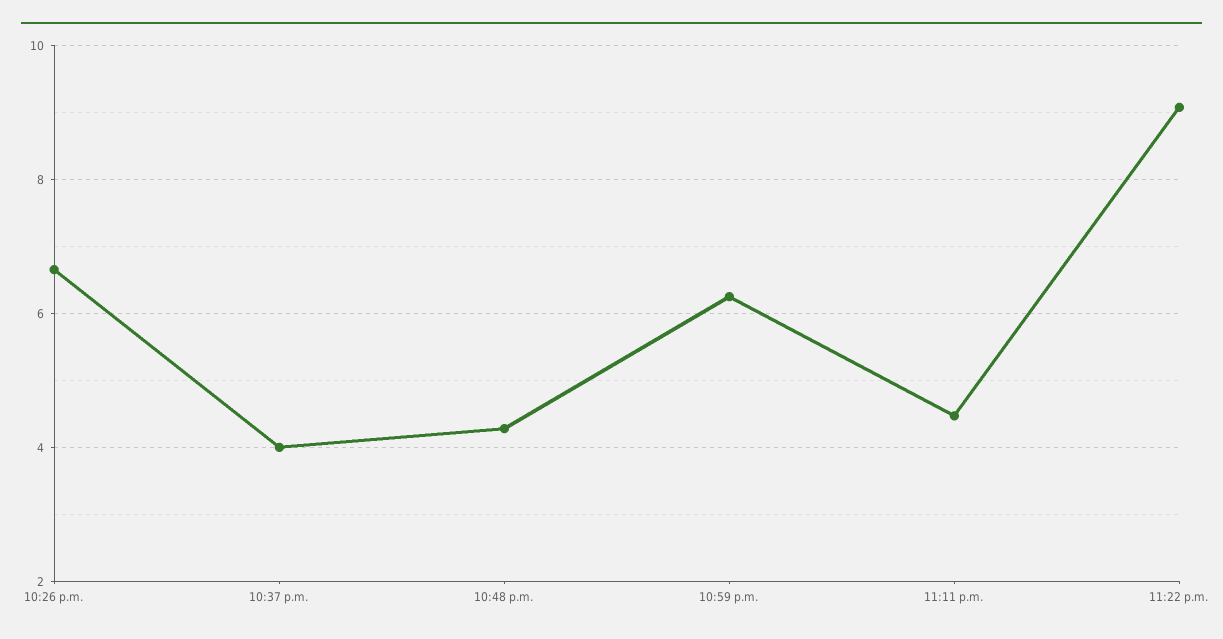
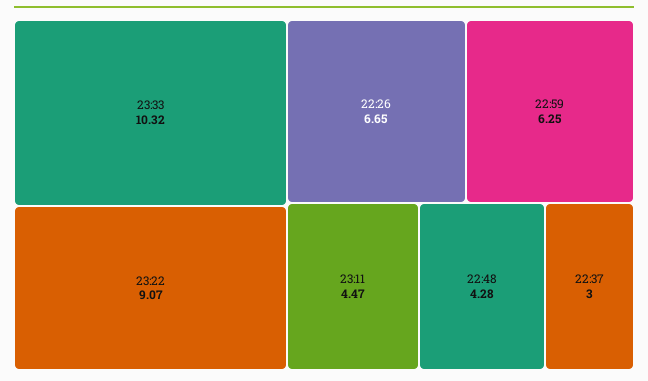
10:37 p.m.: 4 -> 3
23:33: none -> 10.32

